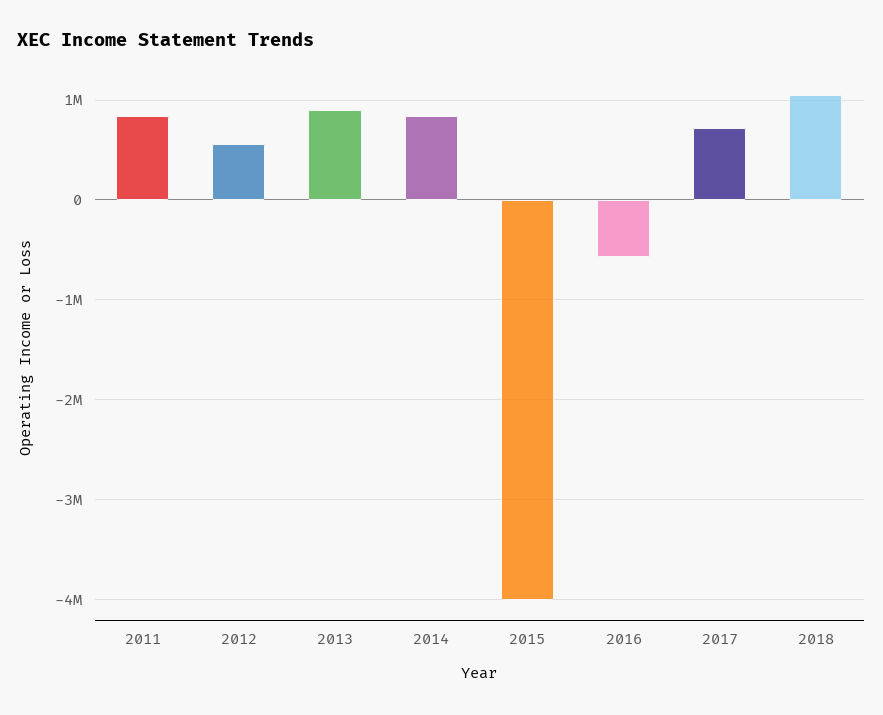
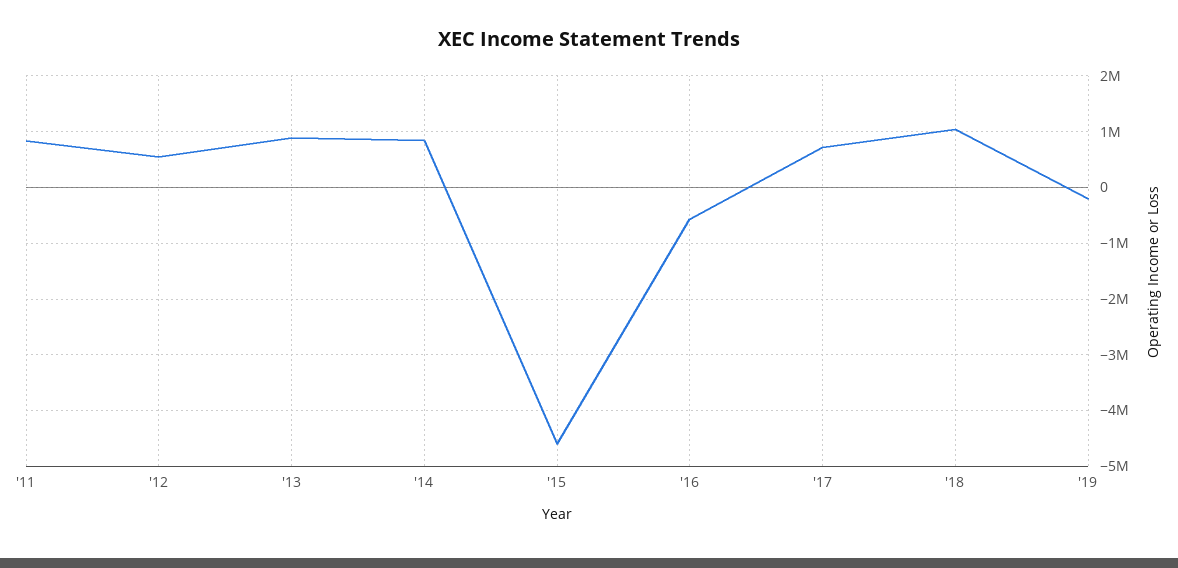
2015: -4000000 -> -4600000
'19: none -> -200000

